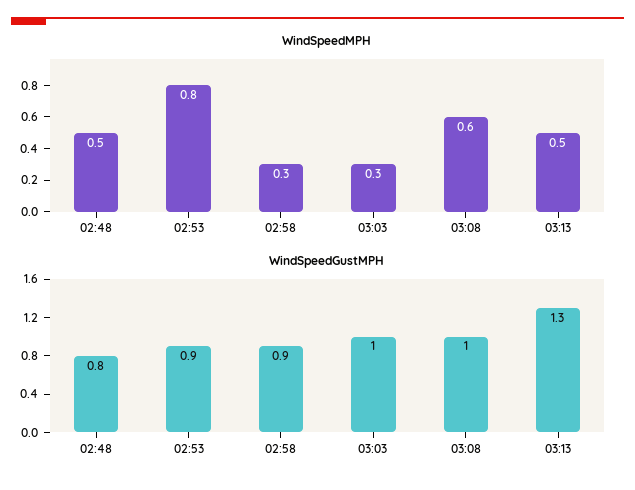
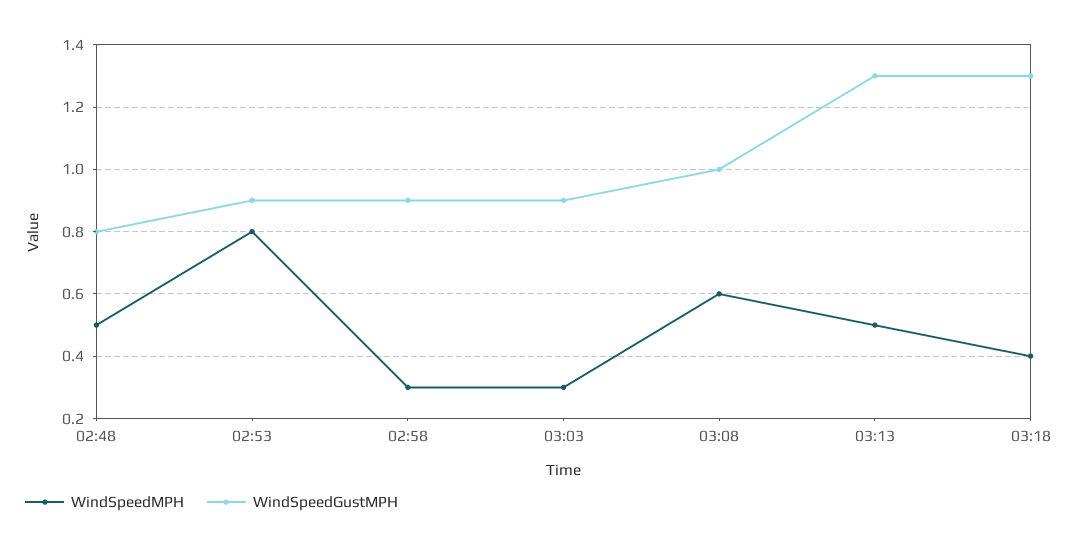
WindSpeedGustMPH, 03:03: 1 -> 0.9
WindSpeedMPH, 03:18: none -> 0.4
WindSpeedGustMPH, 03:18: none -> 1.3

